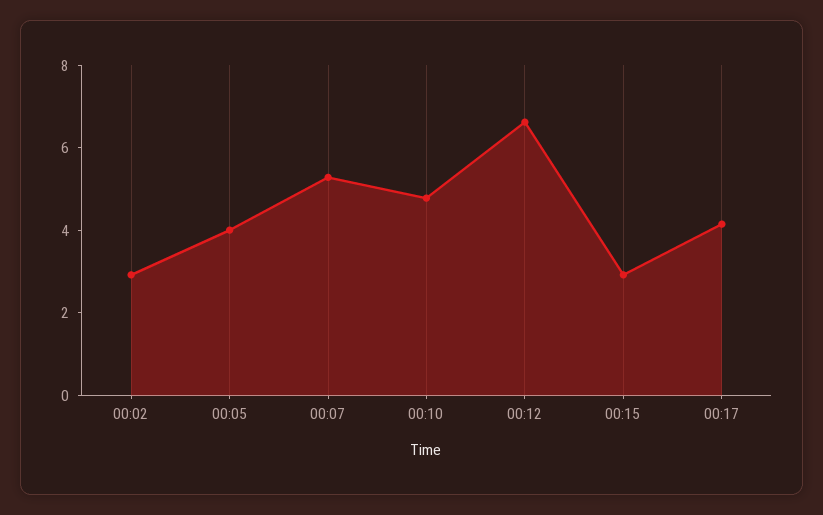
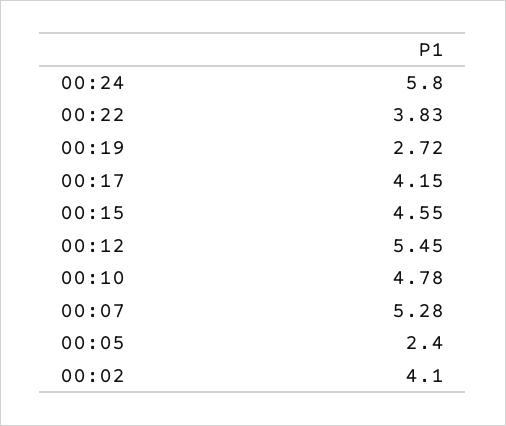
00:02: 3 -> 4.1
00:05: 4 -> 2.4
00:12: 6.5 -> 5.45
00:15: 3 -> 4.55
00:24: none -> 5.8
00:22: none -> 3.83
00:19: none -> 2.72

